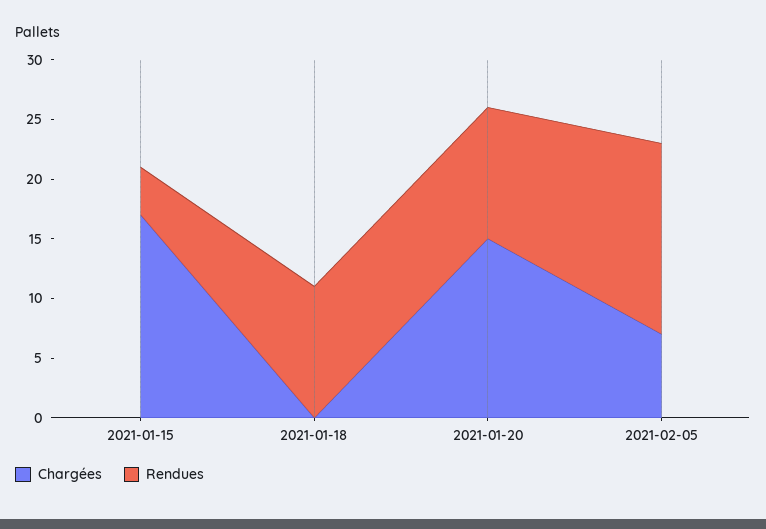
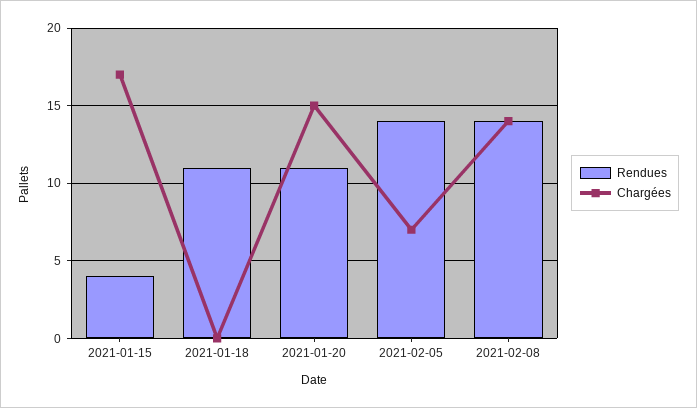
Rendues, 2021-02-05: 16 -> 14
Rendues, 2021-02-08: none -> 14
Chargées, 2021-02-08: none -> 14

